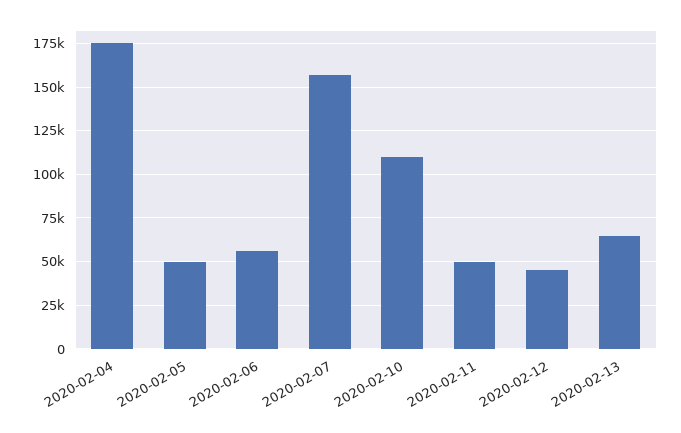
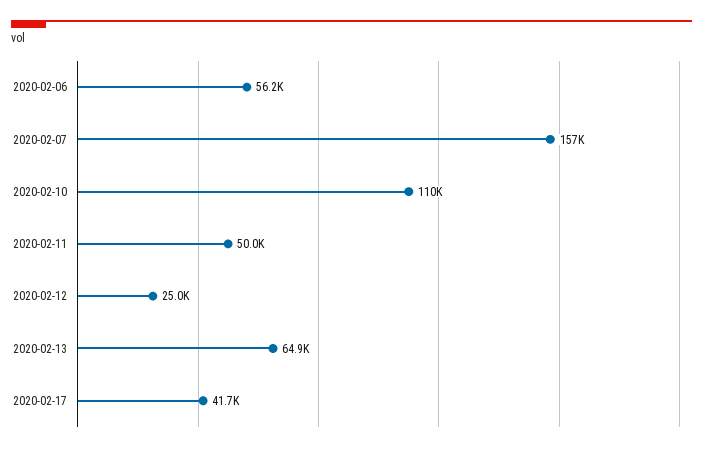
2020-02-04: 175000 -> none
2020-02-05: 50000 -> none
2020-02-12: 45000 -> 25000
2020-02-17: none -> 41700

